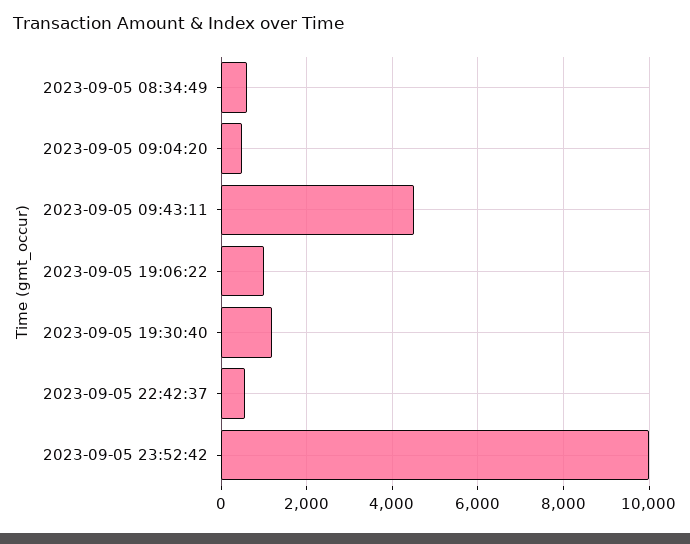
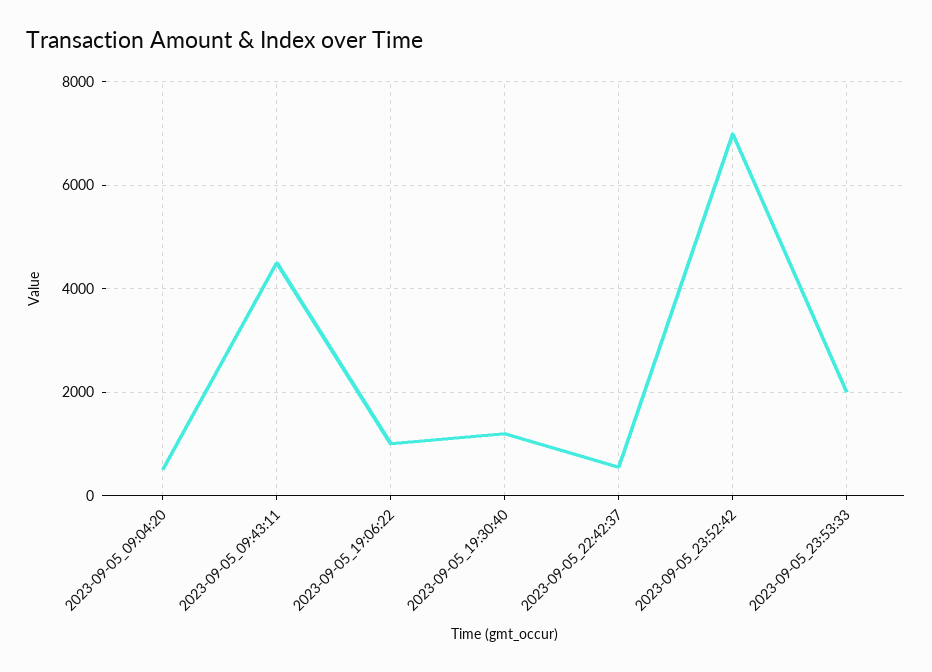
2023-09-05 08:34:49: 600 -> none
2023-09-05 23:52:42: 10000 -> 7000
2023-09-05_23:53:33: none -> 2000

